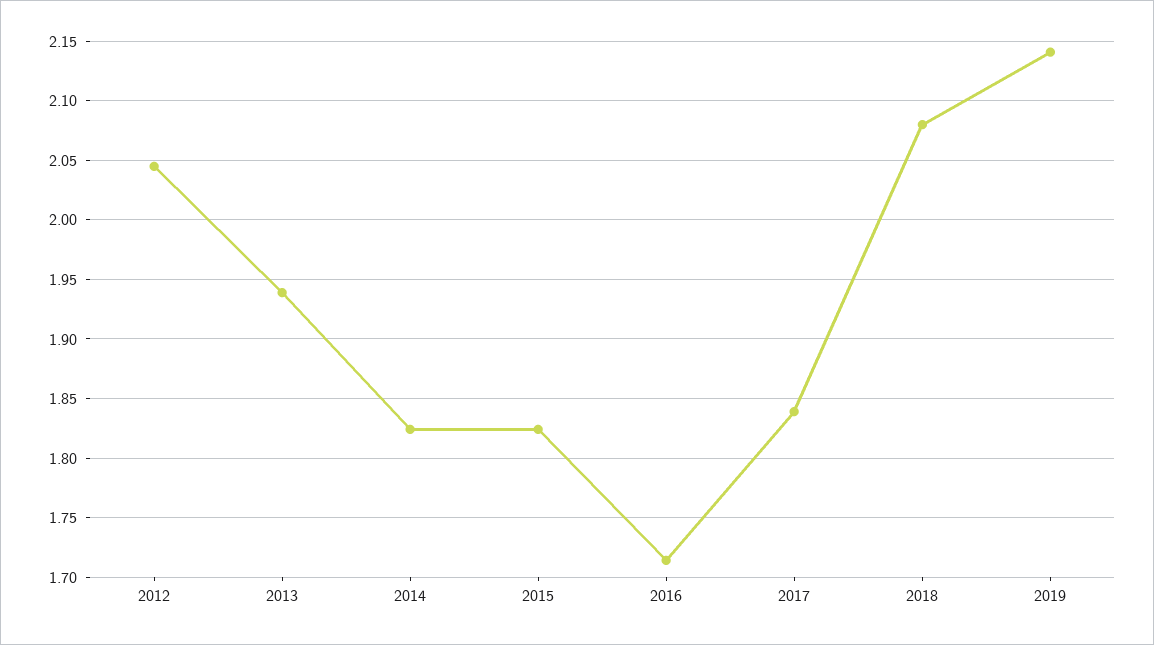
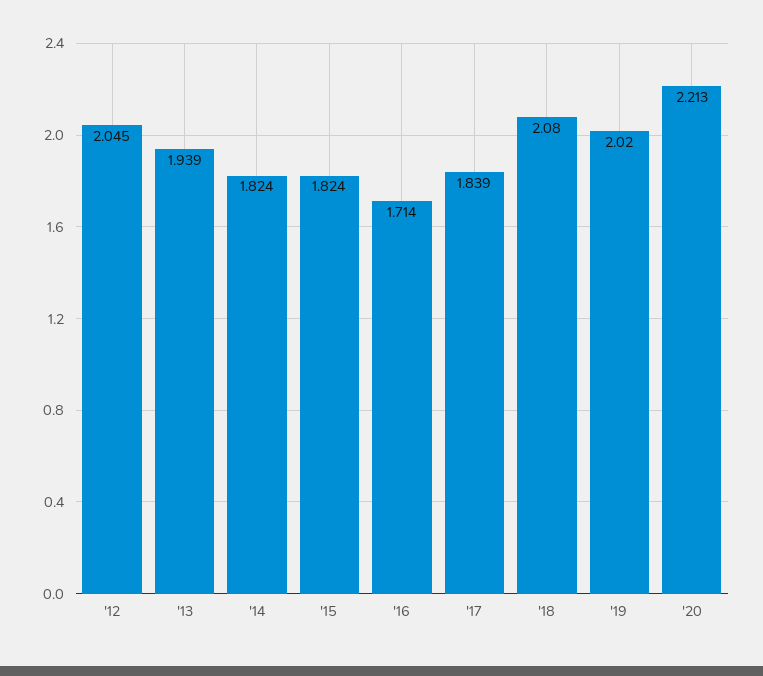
2019: 2.14 -> 2.02
'20: none -> 2.213

